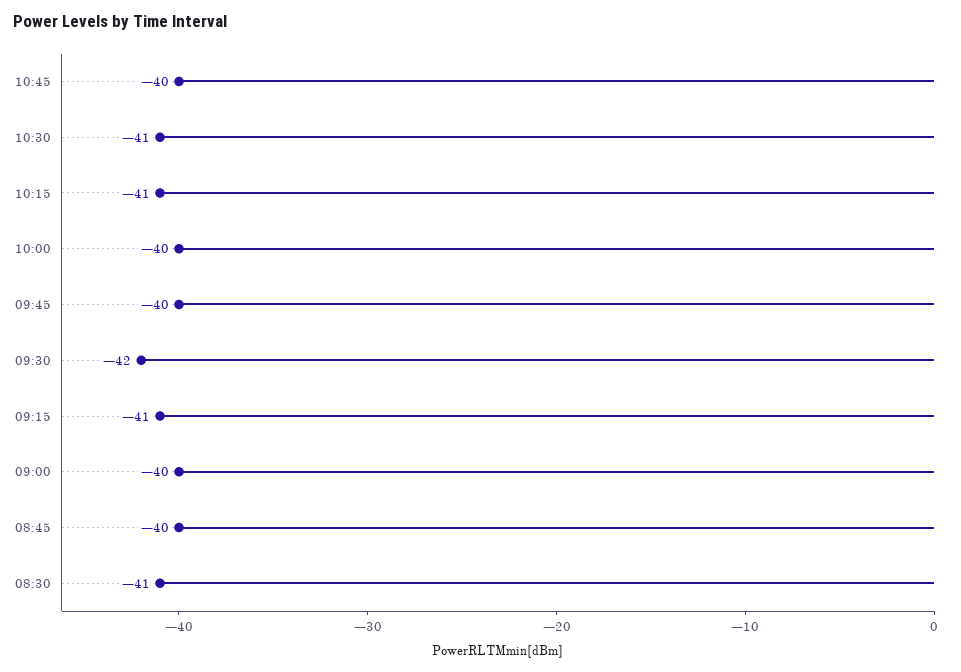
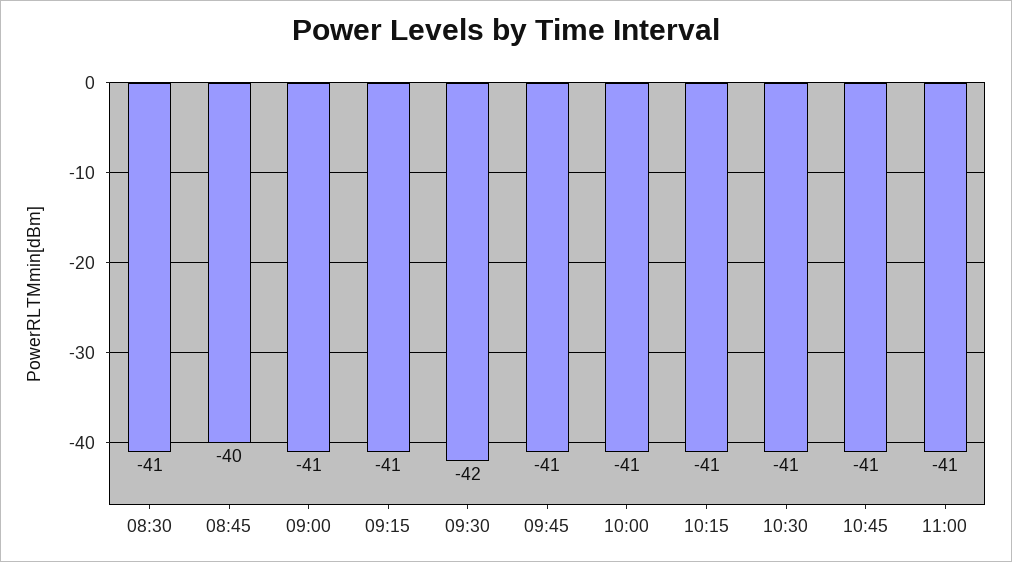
10:45: -40 -> -41
10:00: -40 -> -41
09:45: -40 -> -41
09:00: -40 -> -41
11:00: none -> -41

